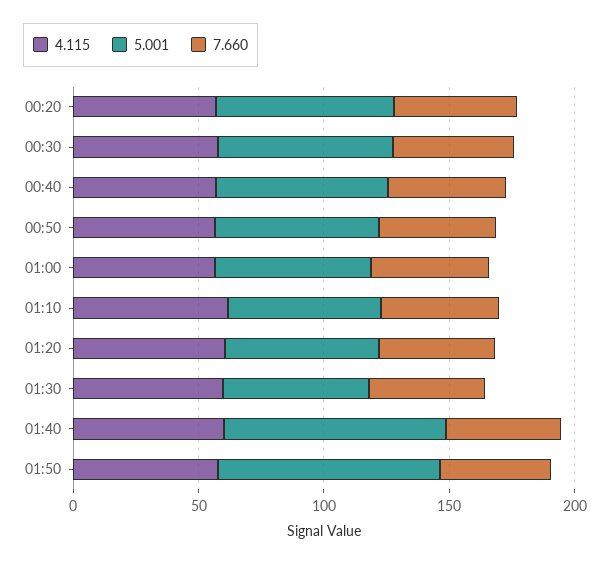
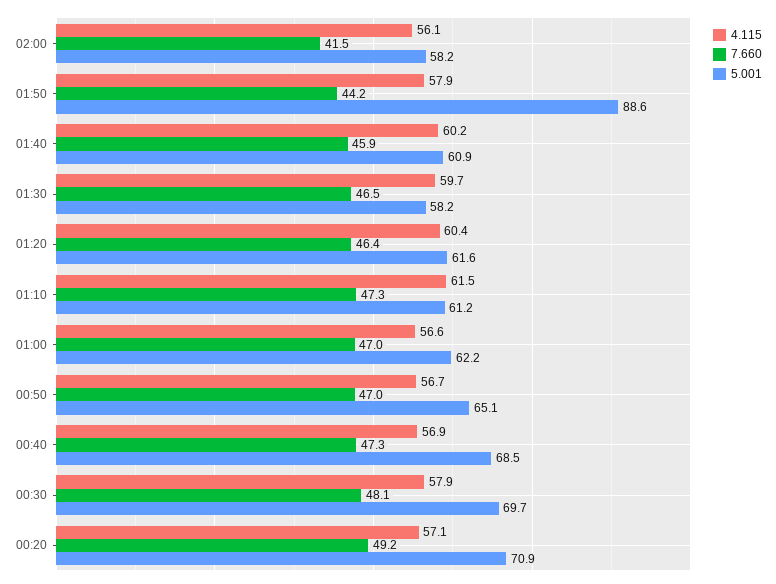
5.001, 01:40: 90 -> 60.9
4.115, 02:00: none -> 56.1
7.660, 02:00: none -> 41.5
5.001, 02:00: none -> 58.2

